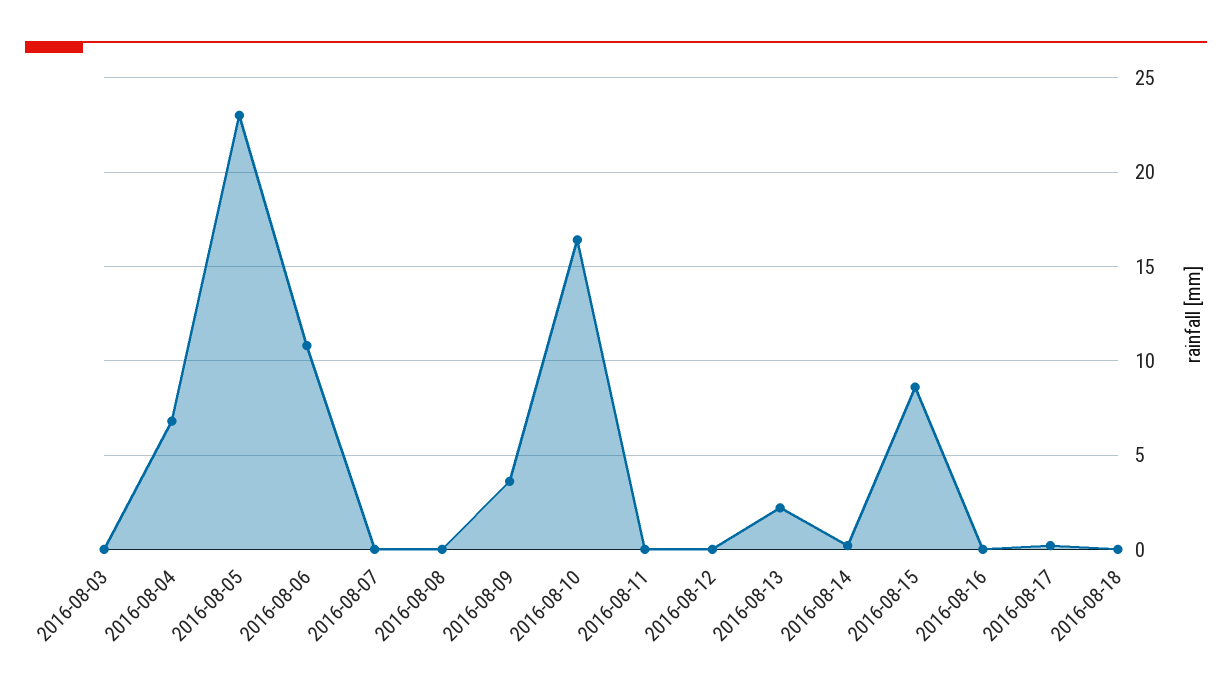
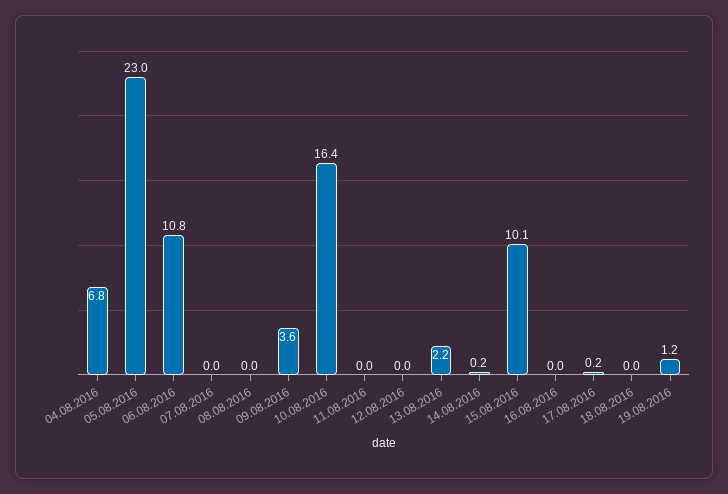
2016-08-03: 0 -> none
2016-08-15: 8.5 -> 10.1
19.08.2016: none -> 1.2

